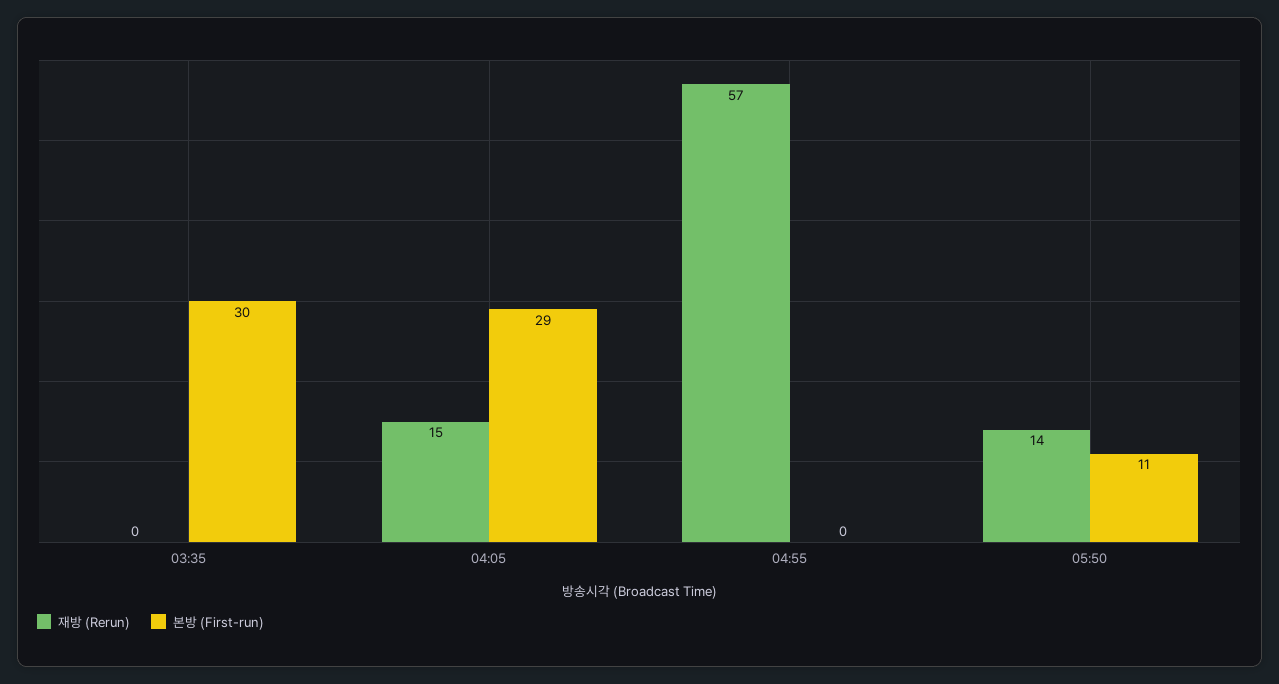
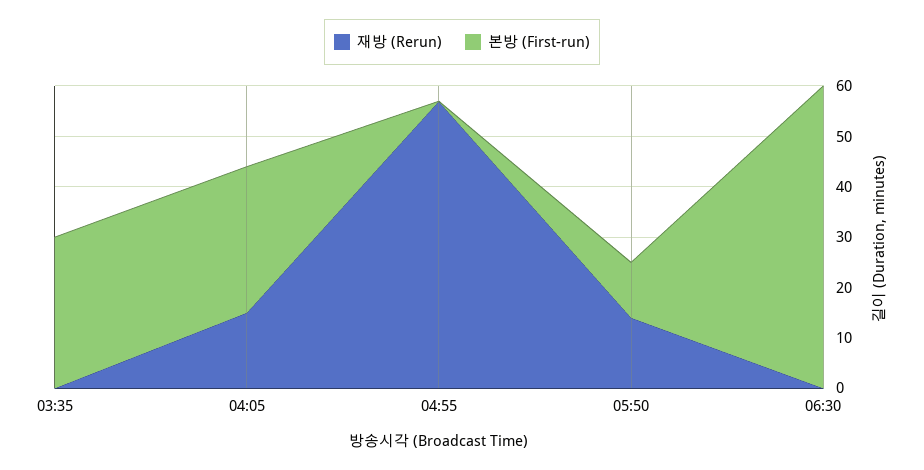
재방 (Rerun), 06:30: none -> 0
본방 (First-run), 06:30: none -> 60

